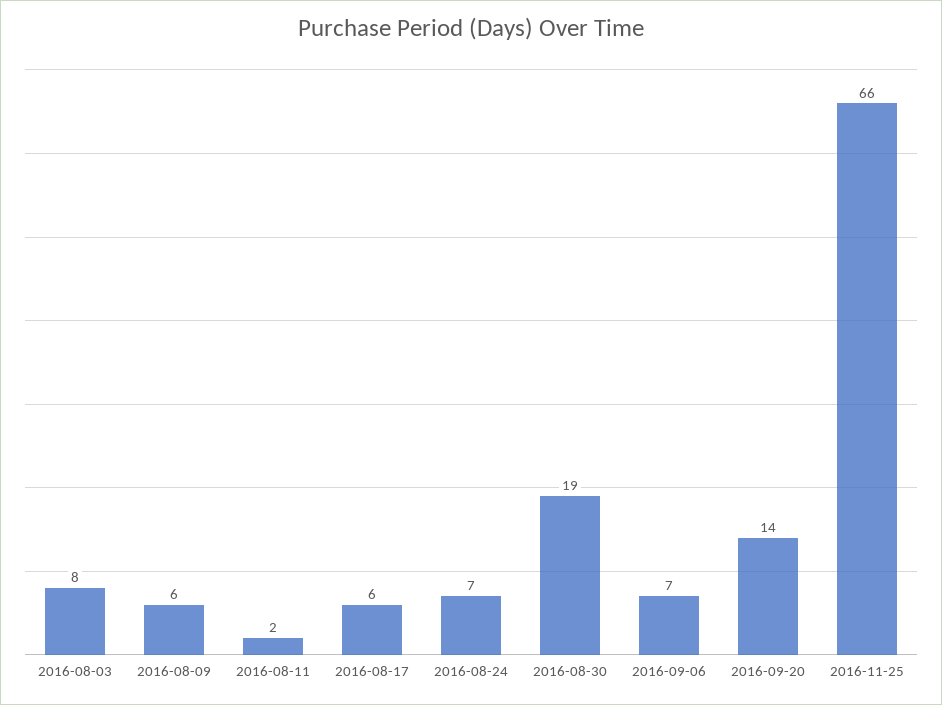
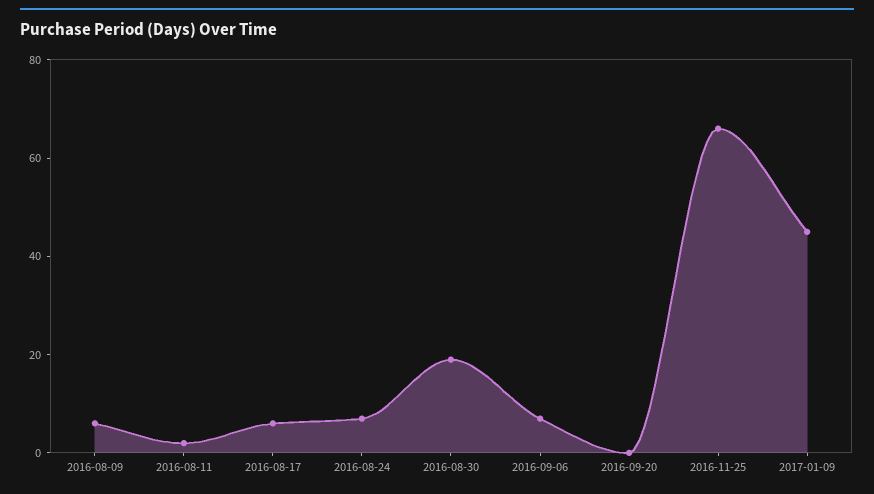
2016-08-03: 8 -> none
2016-09-20: 14 -> 0
2017-01-09: none -> 45

